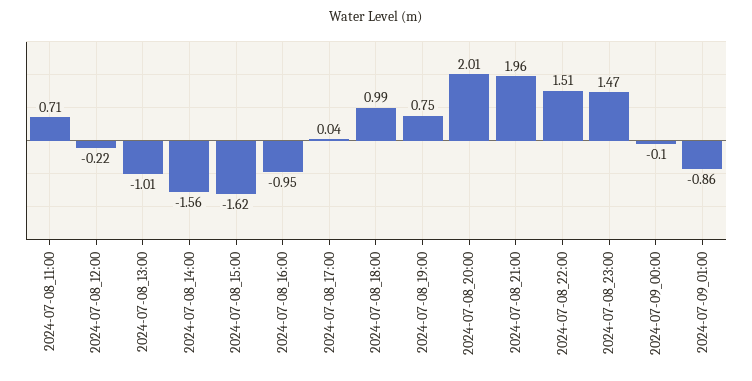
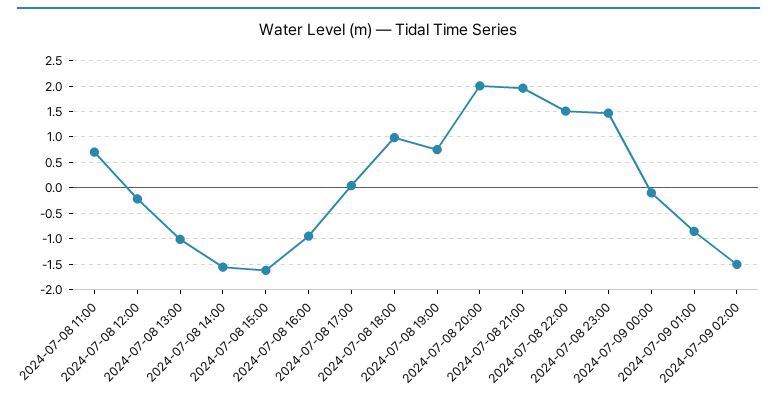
2024-07-09 02:00: none -> -1.5

